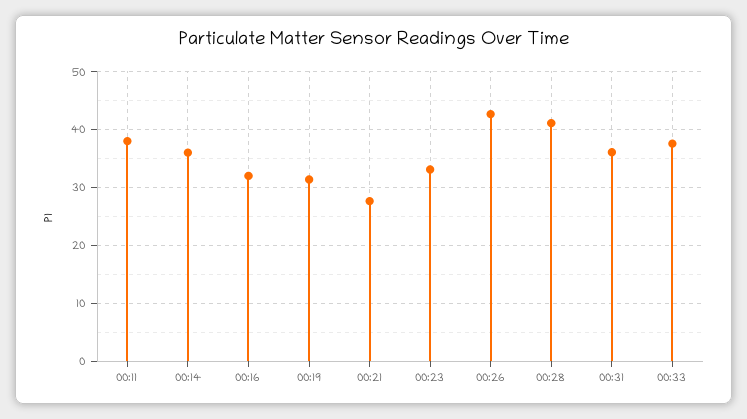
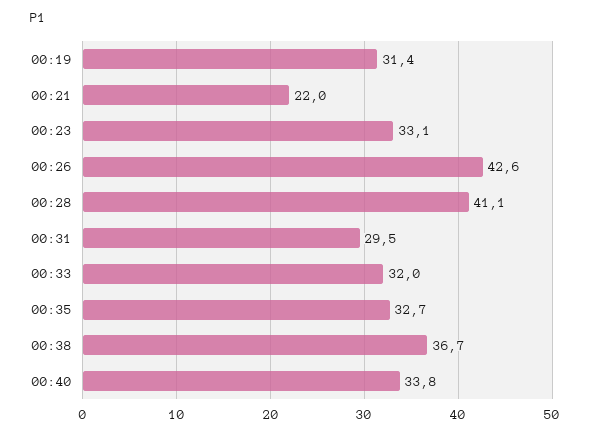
00:11: 38 -> none
00:14: 36 -> none
00:16: 32 -> none
00:21: 28 -> 22
00:31: 36 -> 29.5
00:33: 38 -> 32
00:35: none -> 32.7
00:38: none -> 36.7
00:40: none -> 33.8

